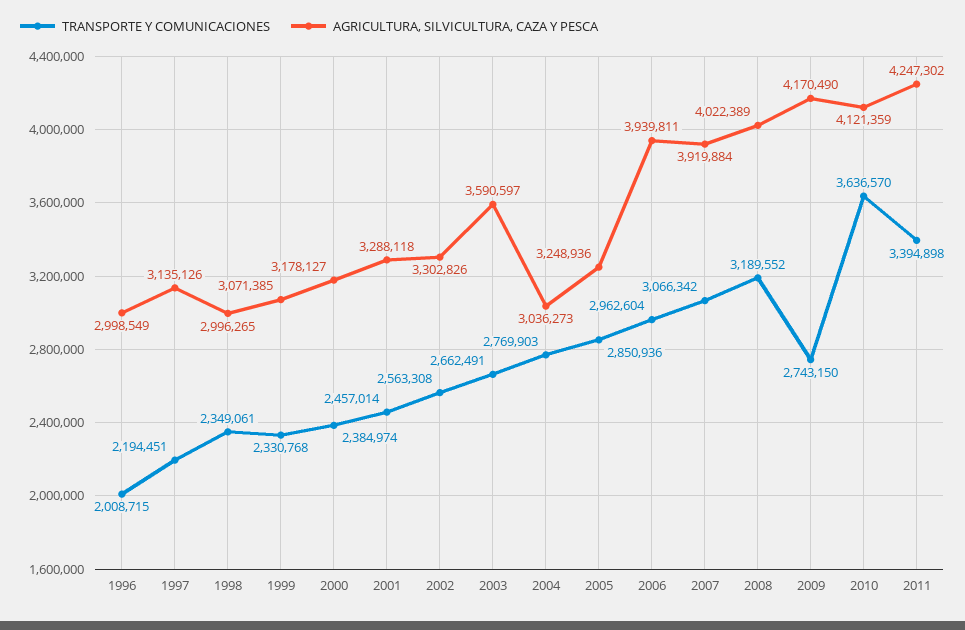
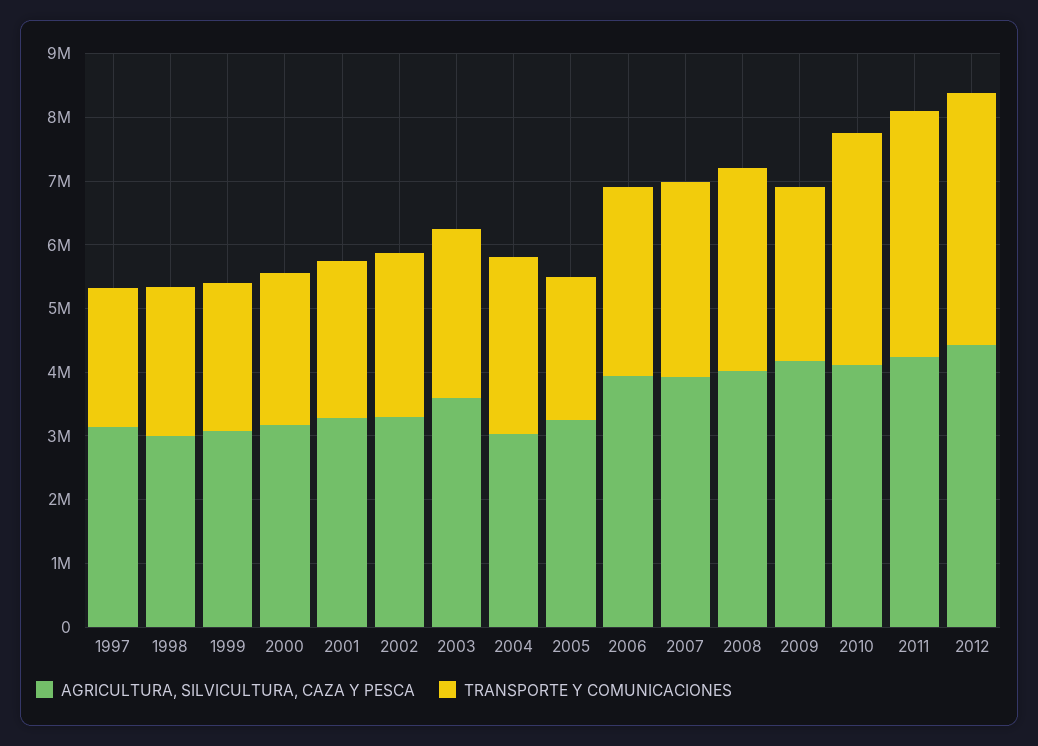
TRANSPORTE Y COMUNICACIONES, 1996: 2008715 -> none
AGRICULTURA, SILVICULTURA, CAZA Y PESCA, 1996: 2998549 -> none
TRANSPORTE Y COMUNICACIONES, 2005: 2850936 -> 2200000
TRANSPORTE Y COMUNICACIONES, 2011: 3394898 -> 3800000
AGRICULTURA, SILVICULTURA, CAZA Y PESCA, 2012: none -> 4400000
TRANSPORTE Y COMUNICACIONES, 2012: none -> 4000000

